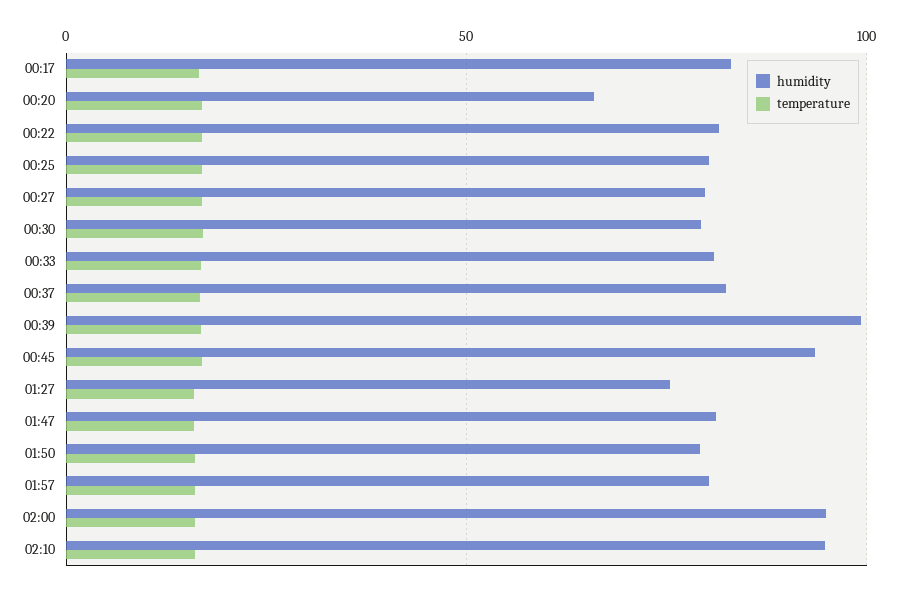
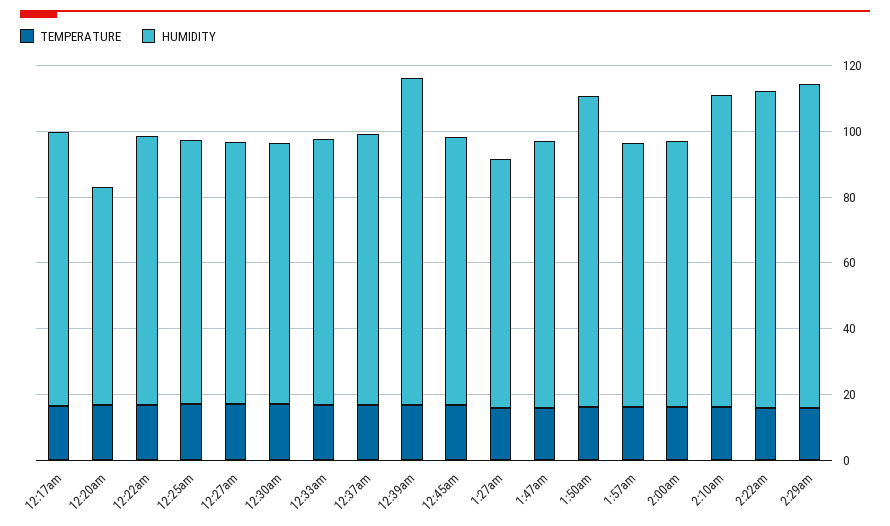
humidity, 00:45: 95 -> 80
humidity, 01:50: 80 -> 95
humidity, 02:00: 95 -> 80
temperature, 2:22am: none -> 15
humidity, 2:22am: none -> 95
temperature, 2:29am: none -> 15
humidity, 2:29am: none -> 100

